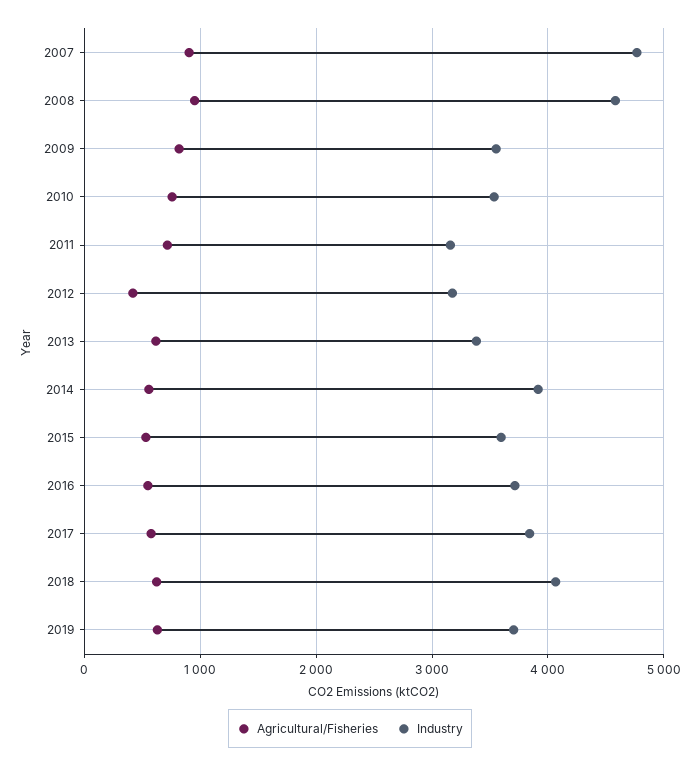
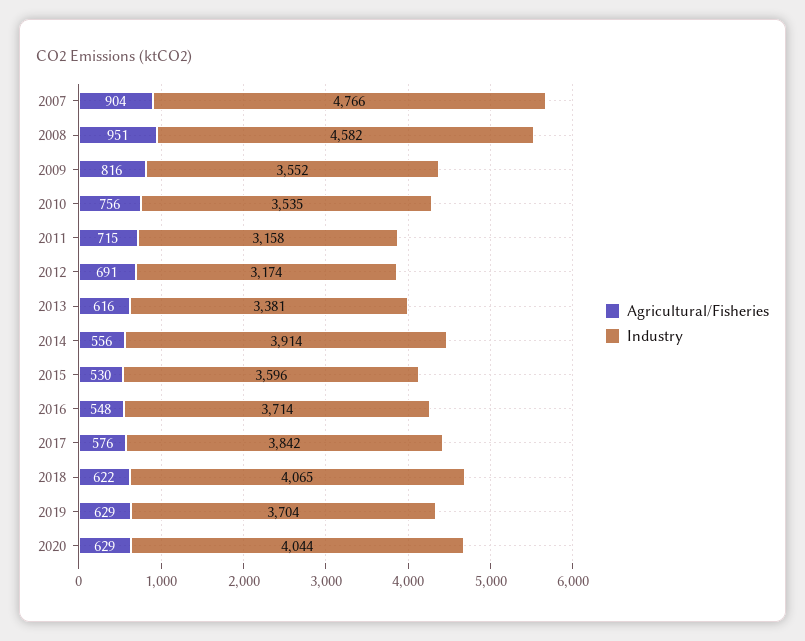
Agricultural/Fisheries, 2012: 400 -> 691
Agricultural/Fisheries, 2020: none -> 629
Industry, 2020: none -> 4044

